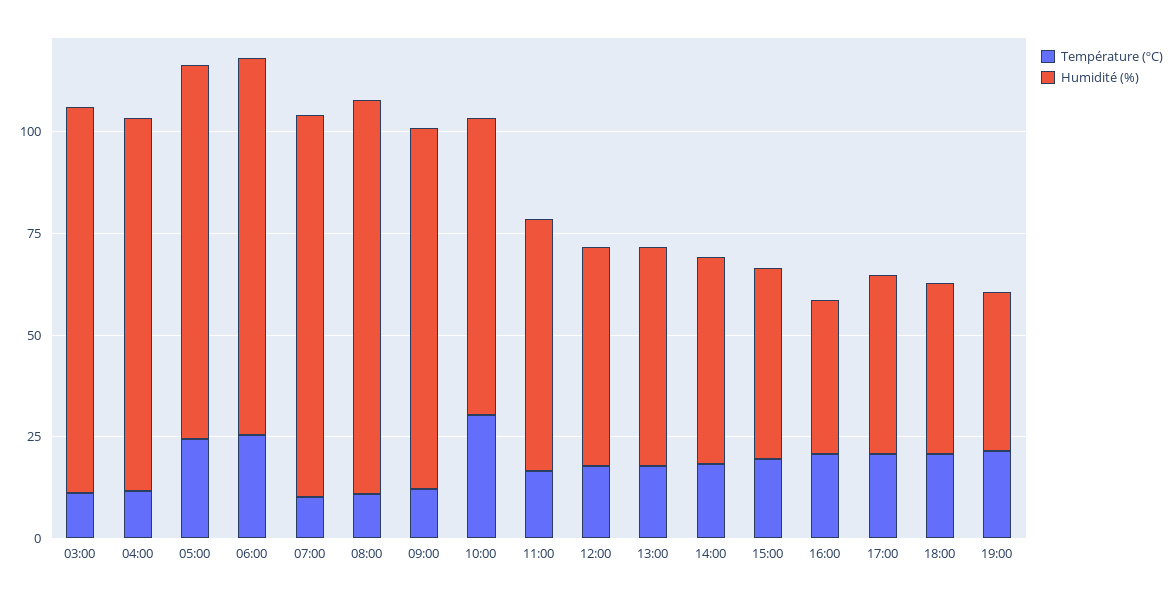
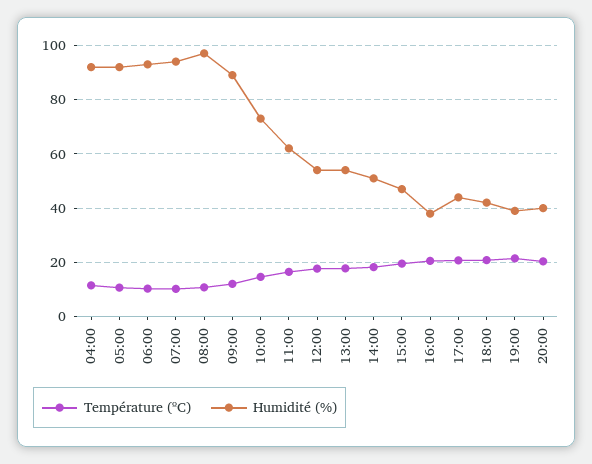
Température (ºC), 03:00: 10 -> none
Humidité (%), 03:00: 95 -> none
Température (ºC), 05:00: 25 -> 10
Température (ºC), 06:00: 25 -> 10
Température (ºC), 10:00: 30 -> 15
Température (ºC), 20:00: none -> 20
Humidité (%), 20:00: none -> 40

